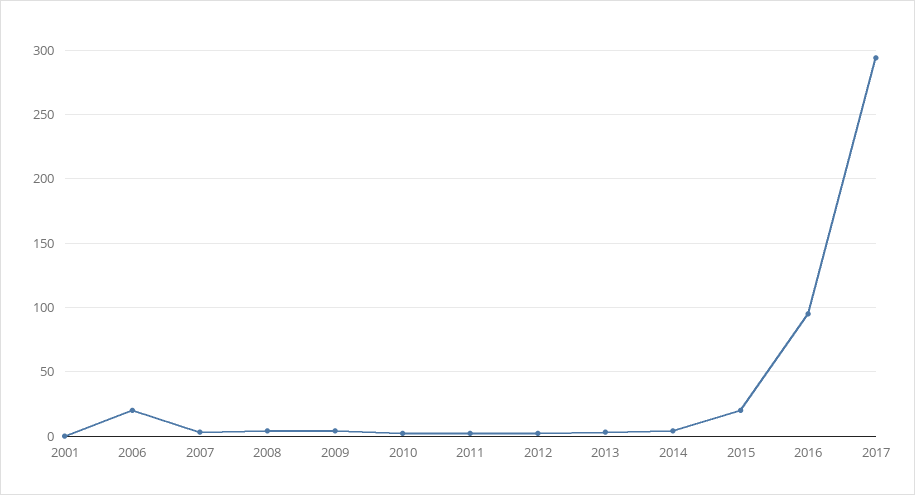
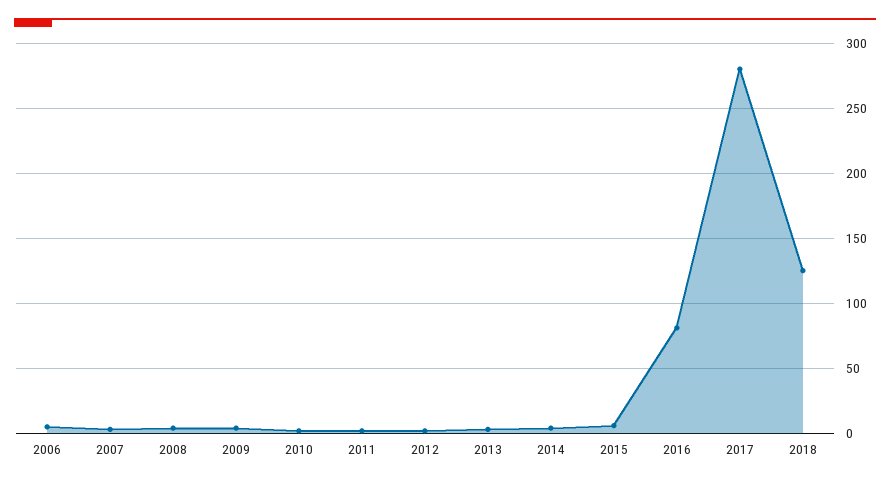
2001: 0 -> none
2006: 20 -> 5
2015: 20 -> 5
2016: 95 -> 80
2017: 295 -> 280
2018: none -> 125

